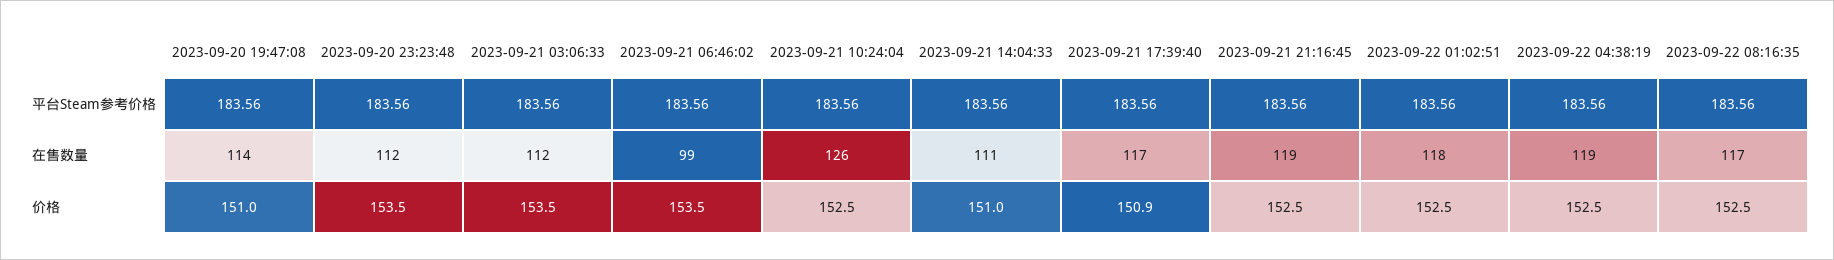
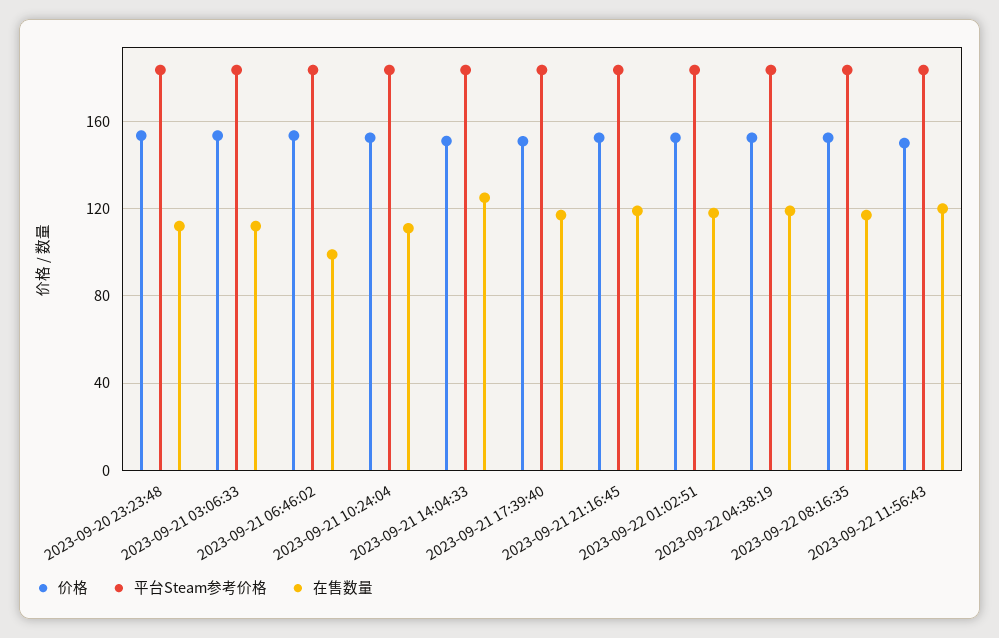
平台Steam参考价格, 2023-09-20 19:47:08: 183.56 -> none
在售数量, 2023-09-20 19:47:08: 114 -> none
在售数量, 2023-09-21 10:24:04: 126 -> 110
在售数量, 2023-09-21 14:04:33: 111 -> 125
价格, 2023-09-20 19:47:08: 151 -> none
价格, 2023-09-22 11:56:43: none -> 150
平台Steam参考价格, 2023-09-22 11:56:43: none -> 185
在售数量, 2023-09-22 11:56:43: none -> 120

